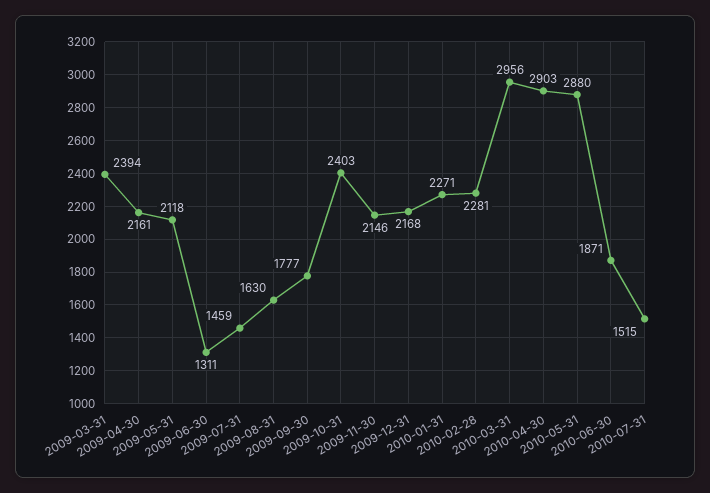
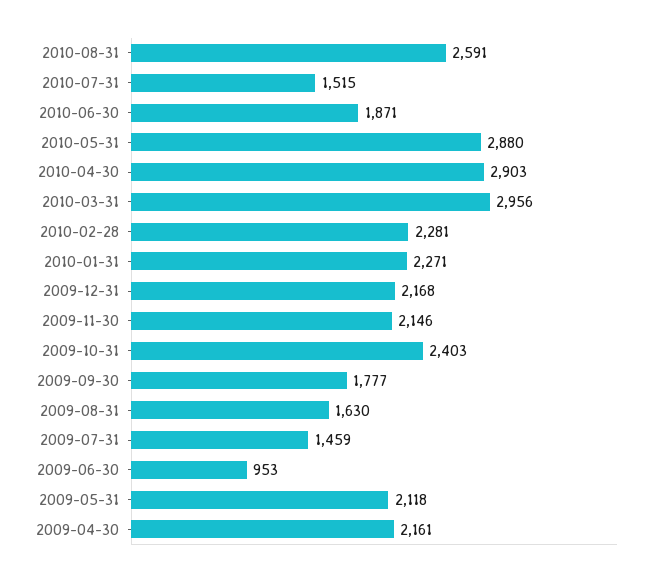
2009-03-31: 2394 -> none
2009-06-30: 1311 -> 953
2010-08-31: none -> 2591

